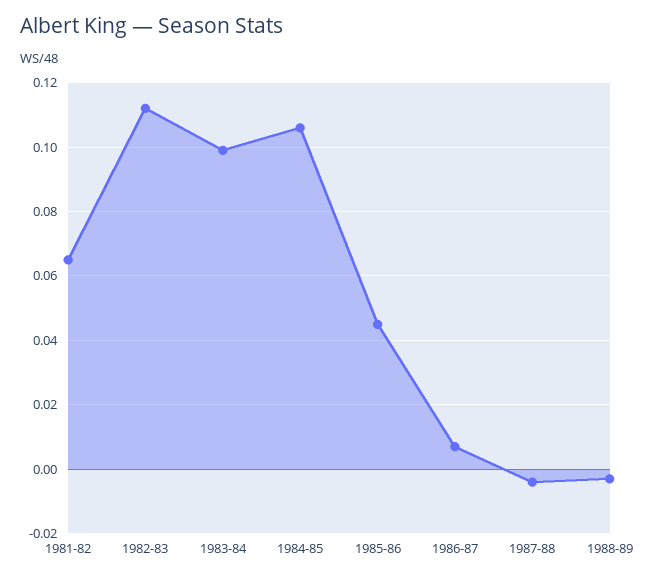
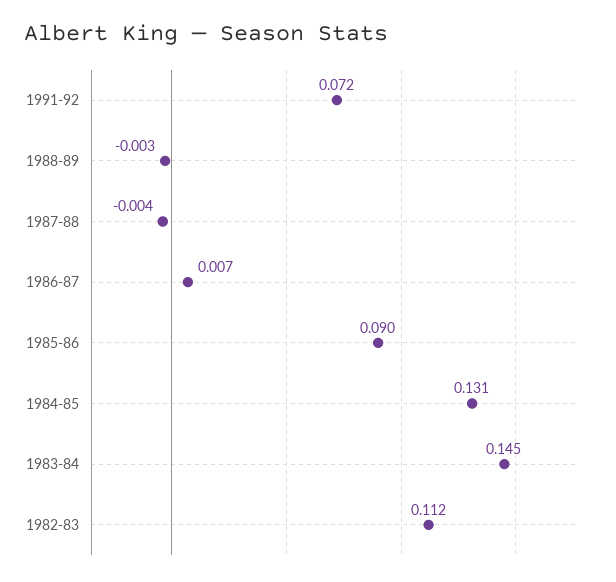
1981-82: 0.065 -> none
1983-84: 0.1 -> 0.145
1984-85: 0.105 -> 0.131
1985-86: 0.045 -> 0.09
1991-92: none -> 0.072

